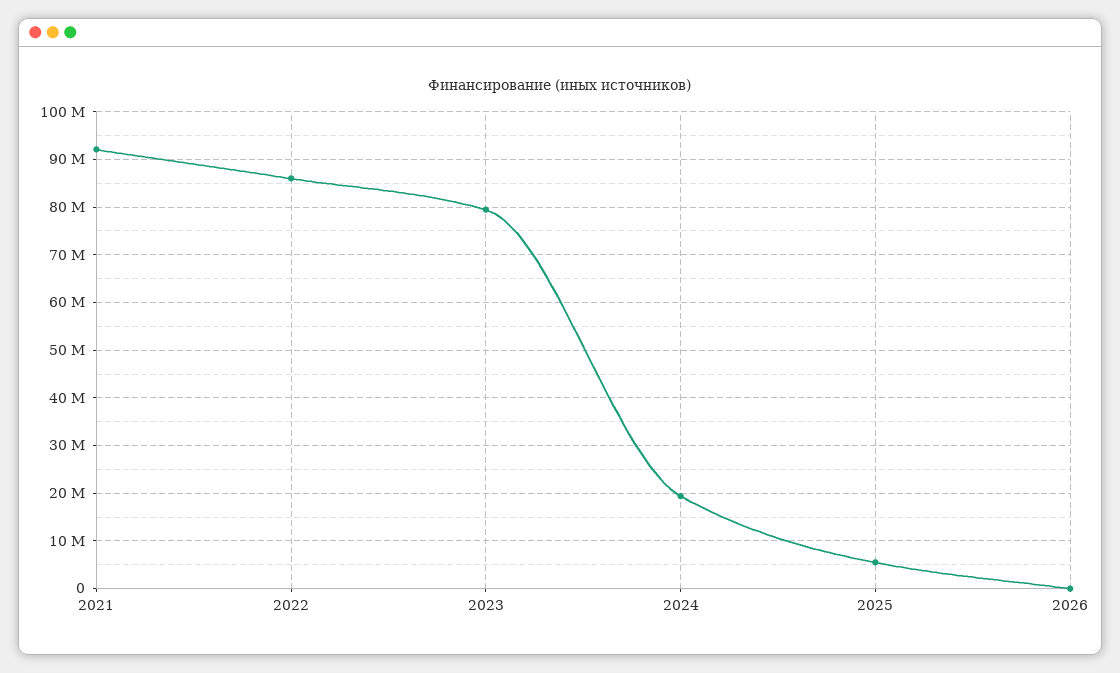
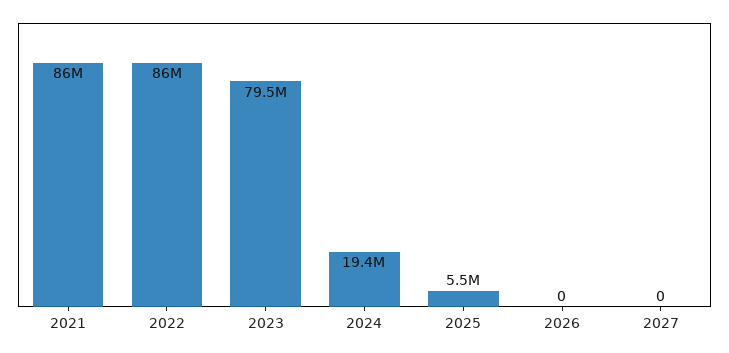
2021: 92000000 -> 86000000
2027: none -> 0

